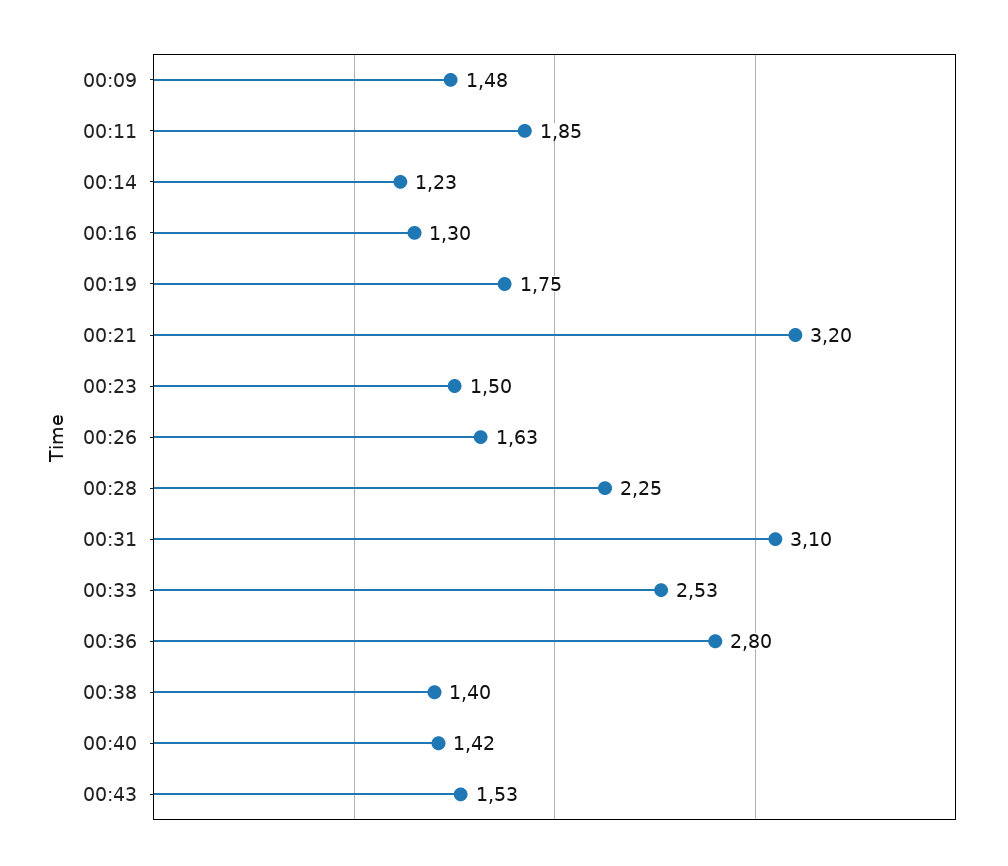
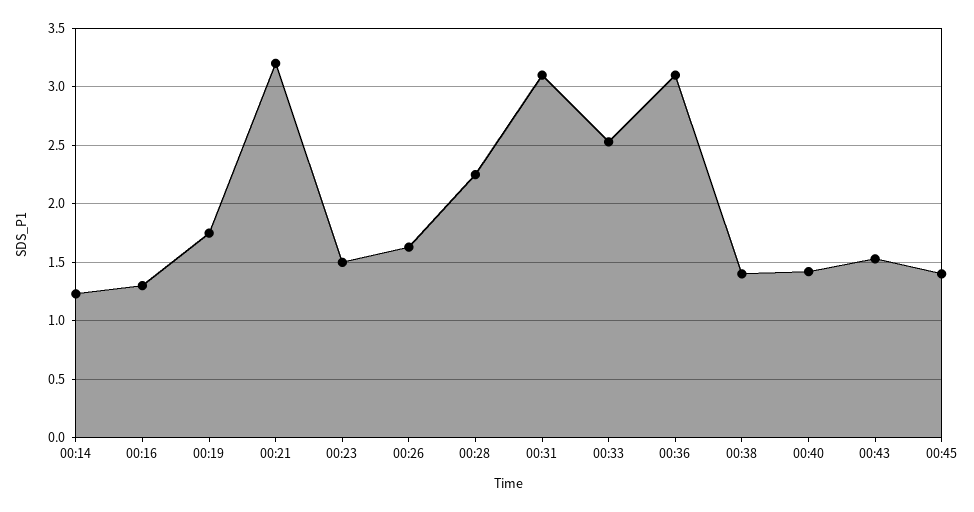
00:09: 1.48 -> none
00:11: 1.85 -> none
00:36: 2.8 -> 3.1
00:45: none -> 1.4

